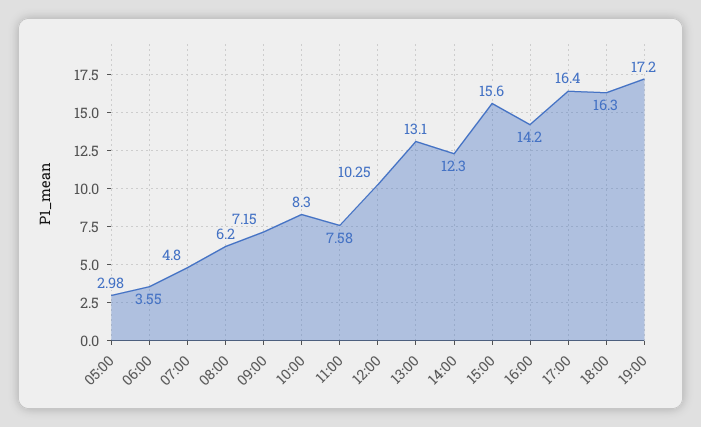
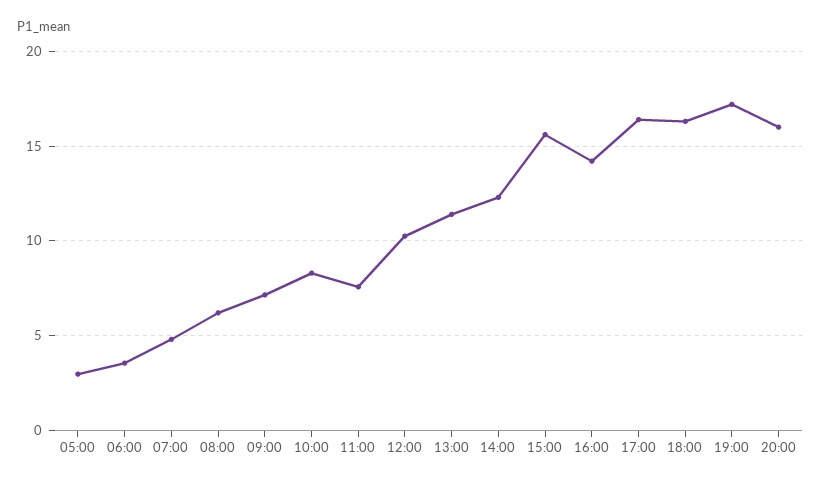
13:00: 13.1 -> 11.5
20:00: none -> 16

